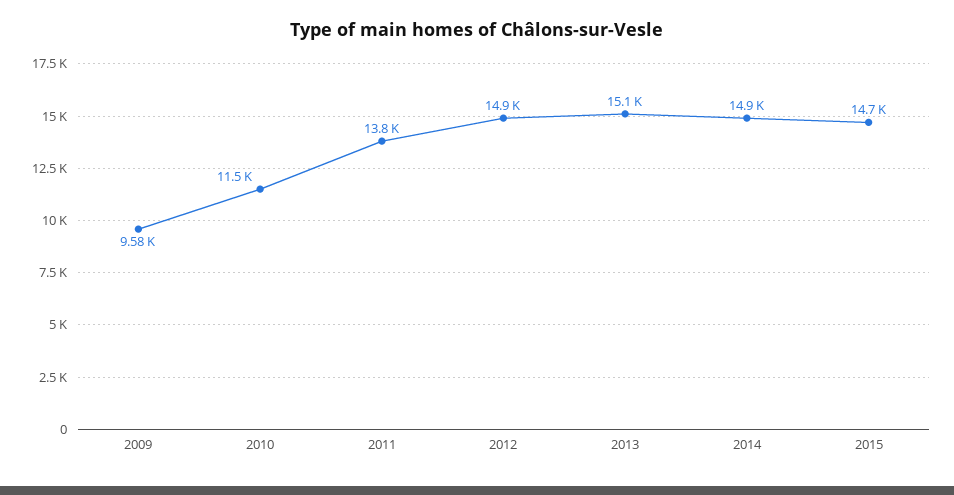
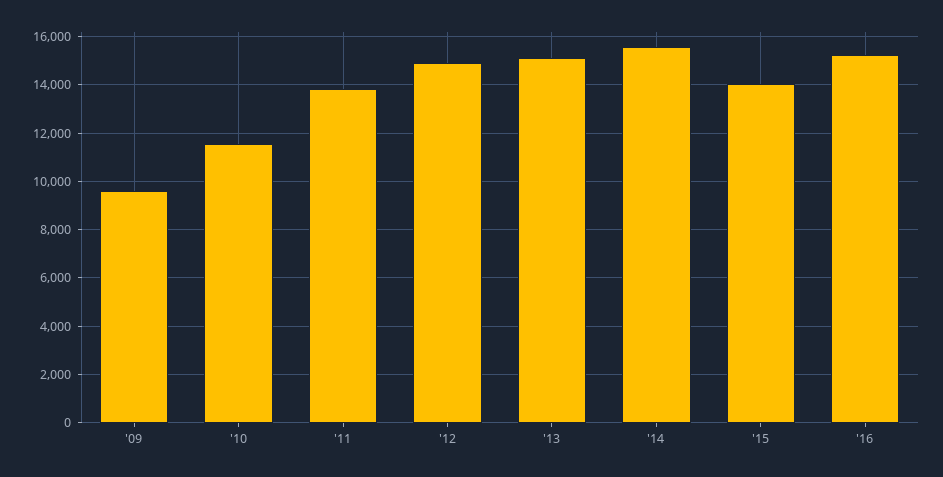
2014: 14900 -> 15500
2015: 14700 -> 14000
'16: none -> 15250

